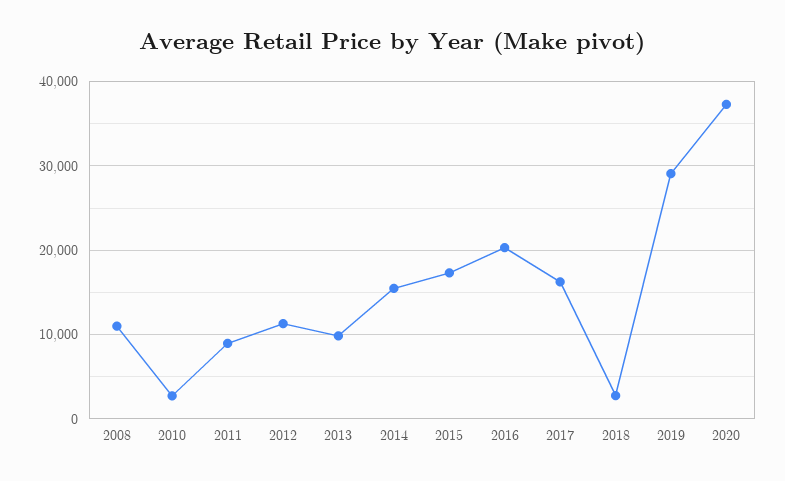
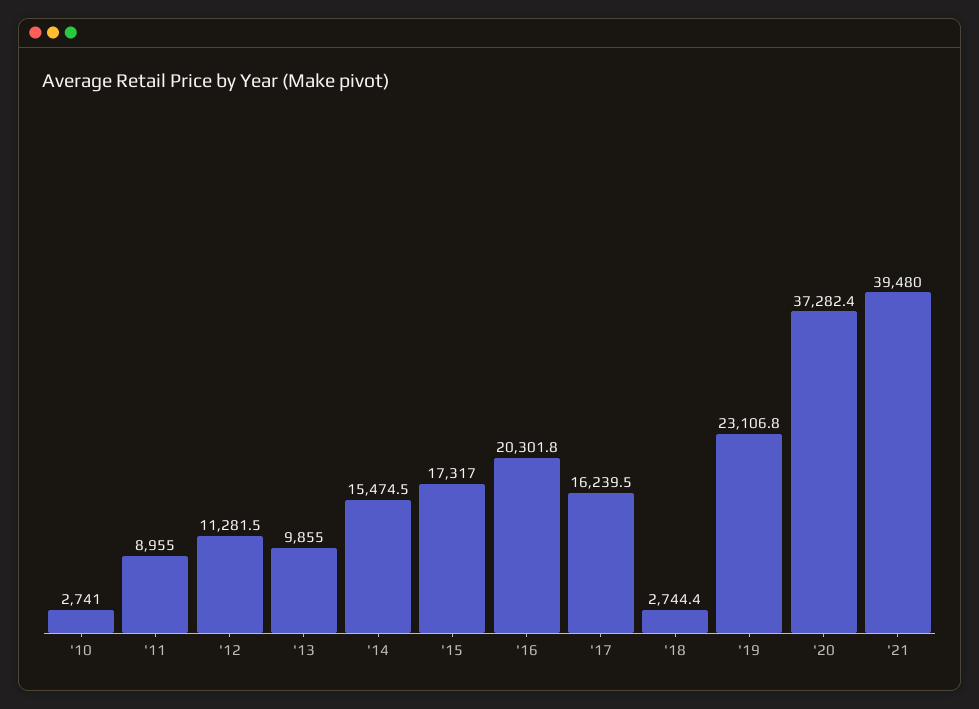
2008: 11000 -> none
2019: 29000 -> 23106.8
'21: none -> 39480

